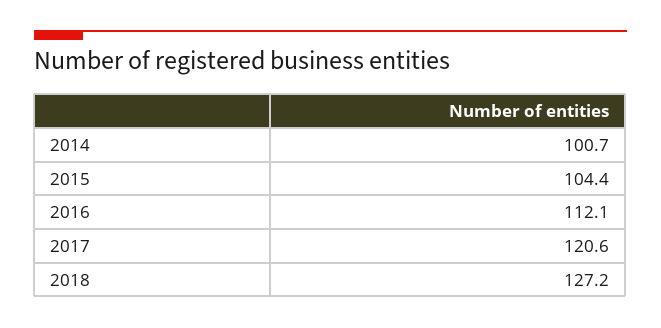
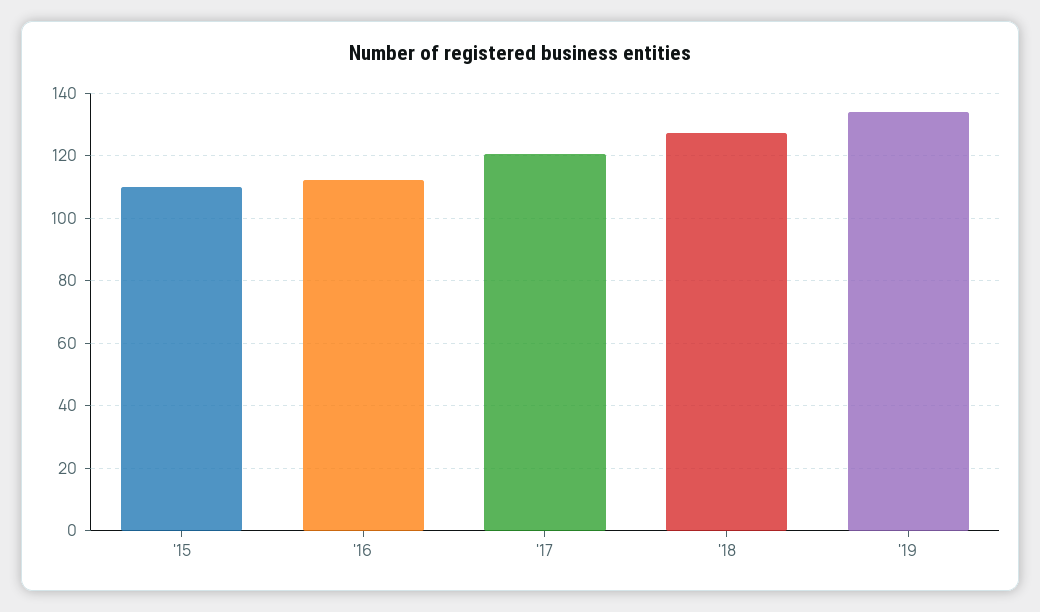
2014: 100.7 -> none
2015: 104.4 -> 110
'19: none -> 134

